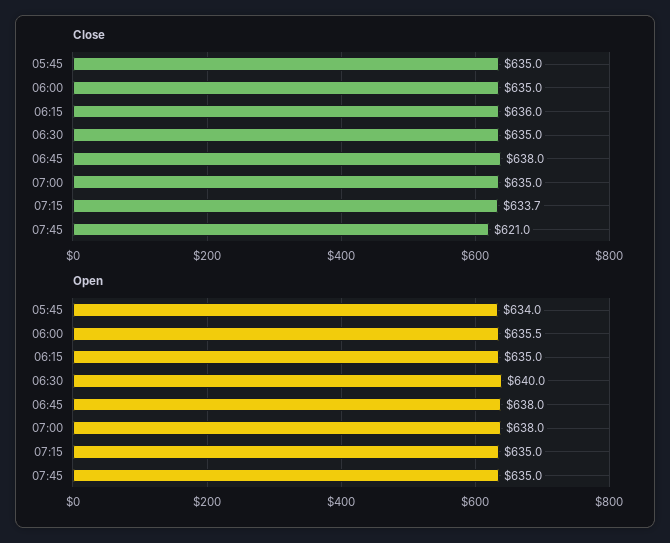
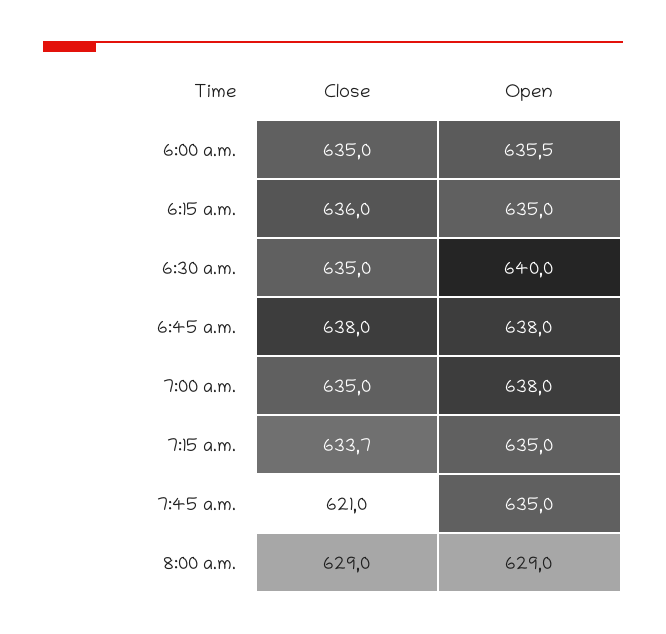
Close, 05:45: 635 -> none
Open, 05:45: 634 -> none
Close, 8:00 a.m.: none -> 629
Open, 8:00 a.m.: none -> 629

